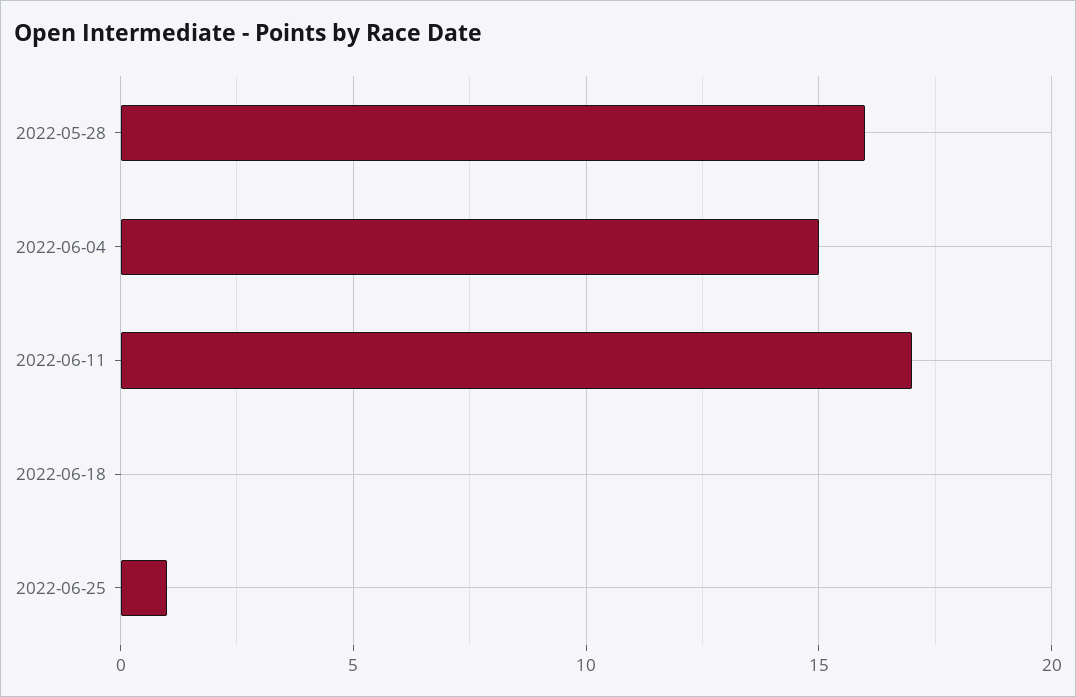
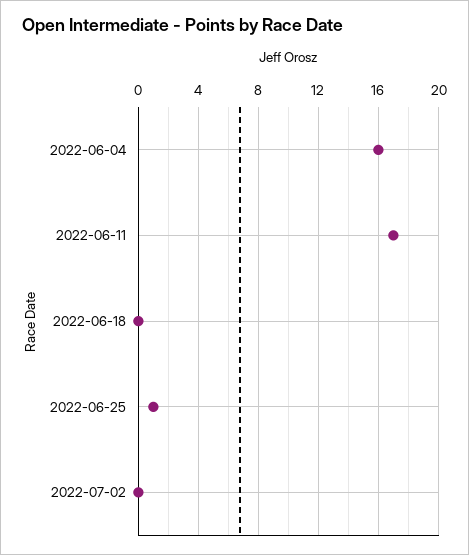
2022-05-28: 16 -> none
2022-06-04: 15 -> 16
2022-07-02: none -> 0

